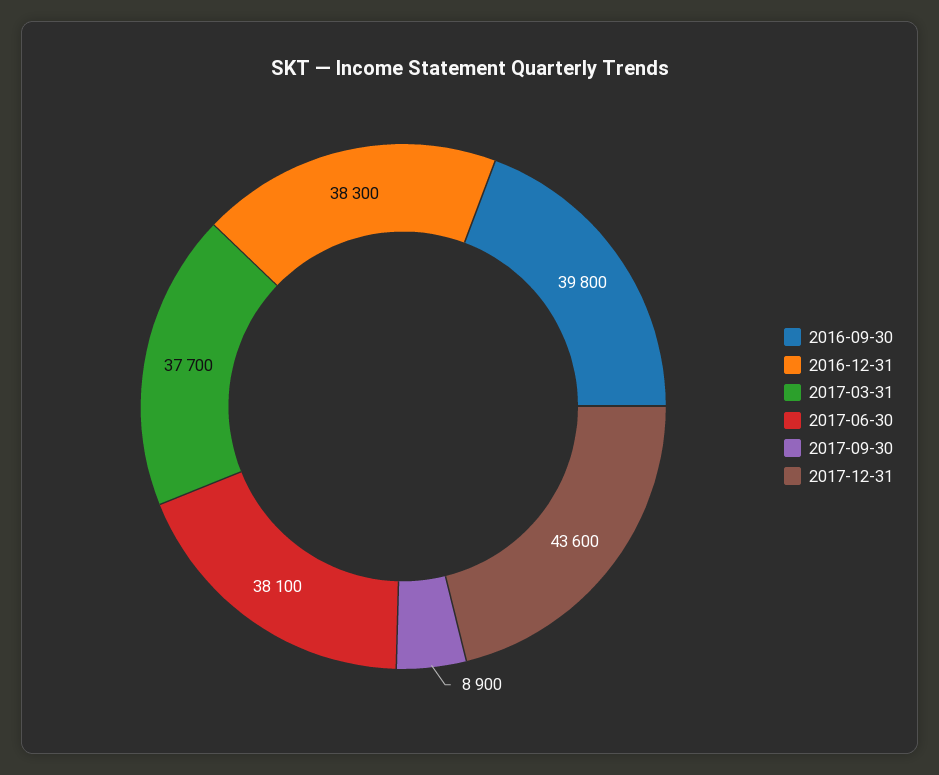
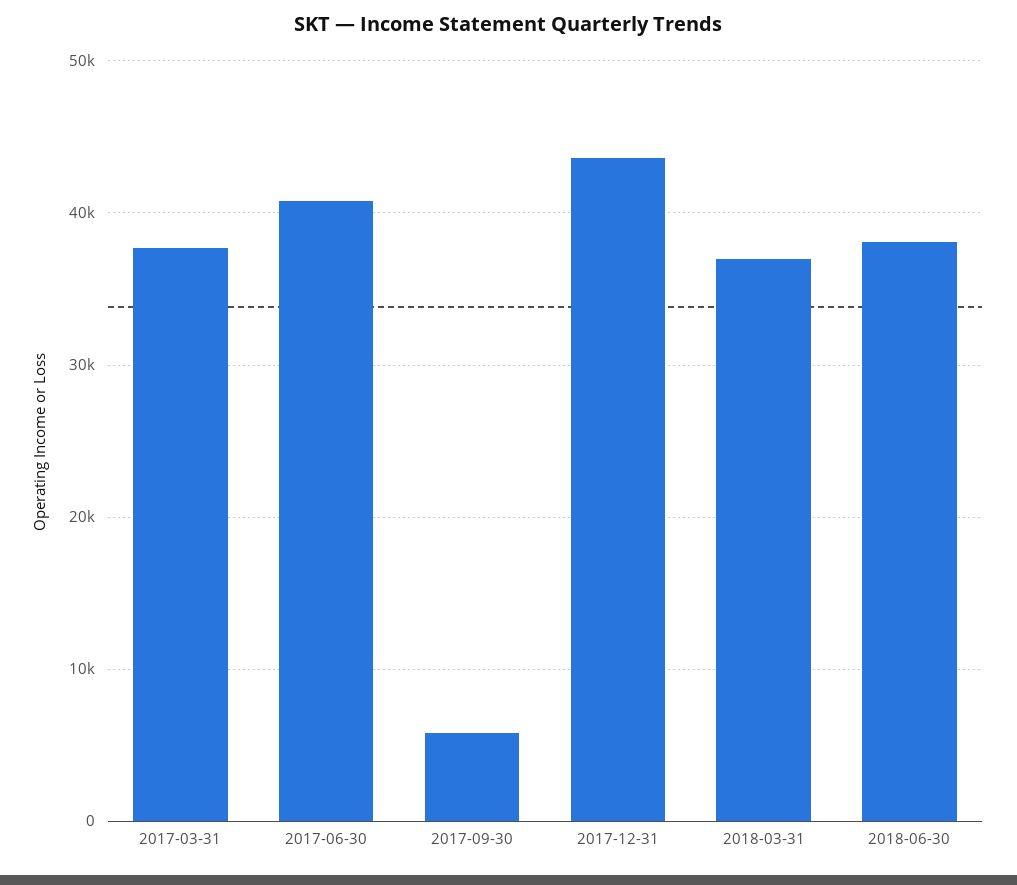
2016-09-30: 39800 -> none
2016-12-31: 38300 -> none
2017-06-30: 38100 -> 41000
2017-09-30: 8900 -> 6000
2018-03-31: none -> 37000
2018-06-30: none -> 38000

